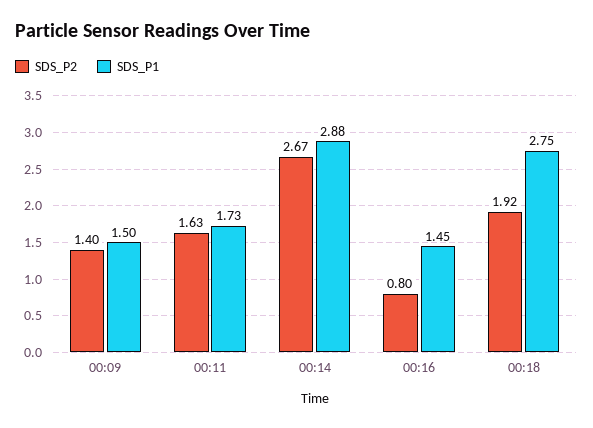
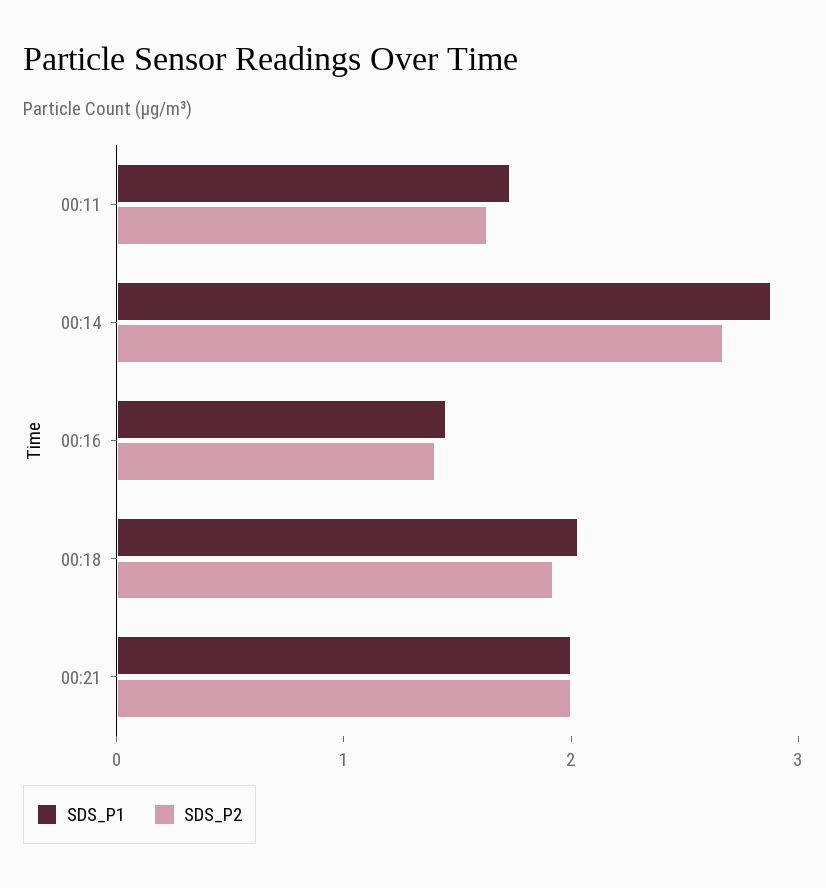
SDS_P2, 00:09: 1.4 -> none
SDS_P1, 00:09: 1.5 -> none
SDS_P2, 00:16: 0.8 -> 1.4
SDS_P1, 00:18: 2.75 -> 2
SDS_P1, 00:21: none -> 2
SDS_P2, 00:21: none -> 2

